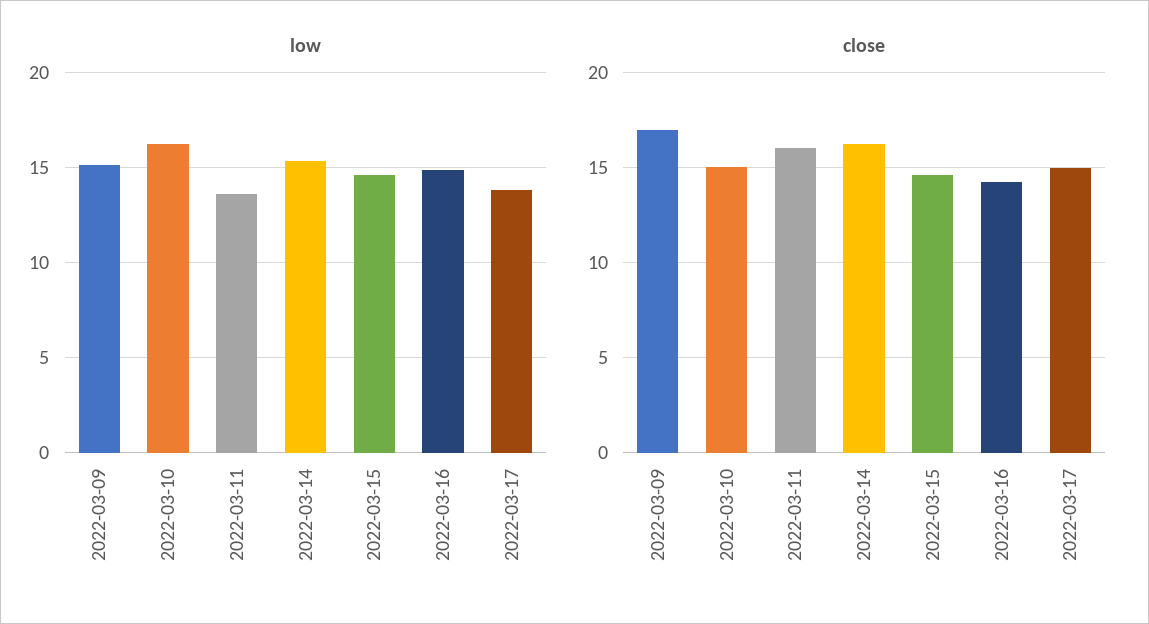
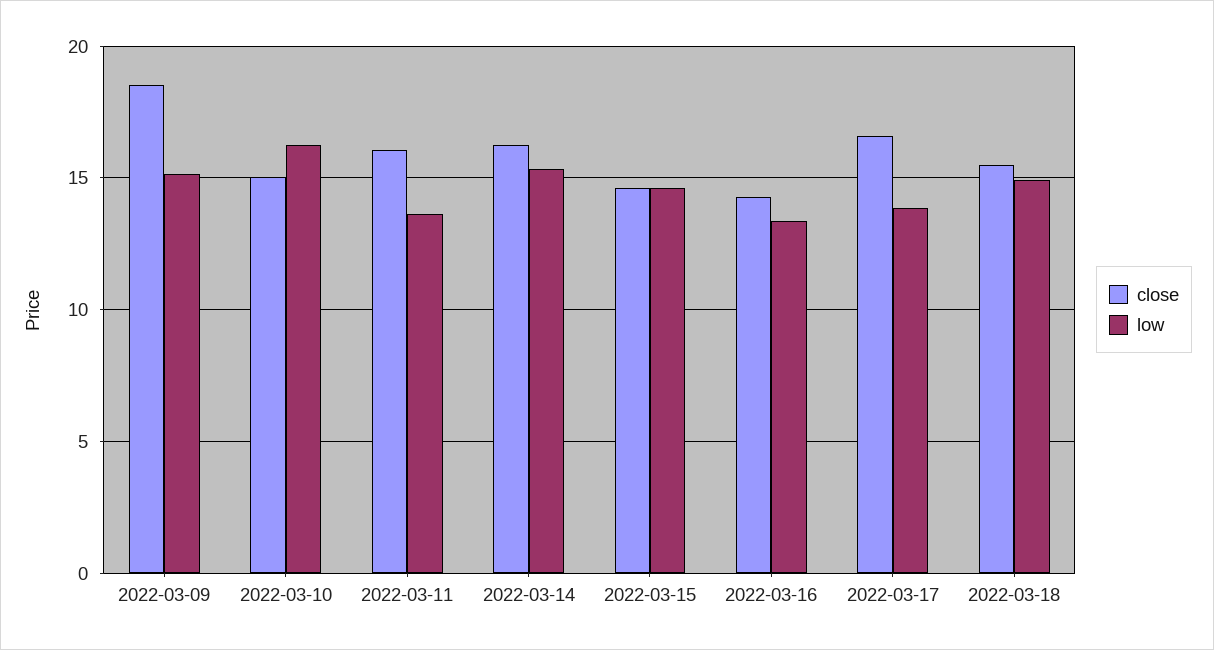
low, 2022-03-16: 15 -> 13.5
close, 2022-03-09: 17 -> 18.5
close, 2022-03-17: 15 -> 16.5
close, 2022-03-18: none -> 15.5
low, 2022-03-18: none -> 15

